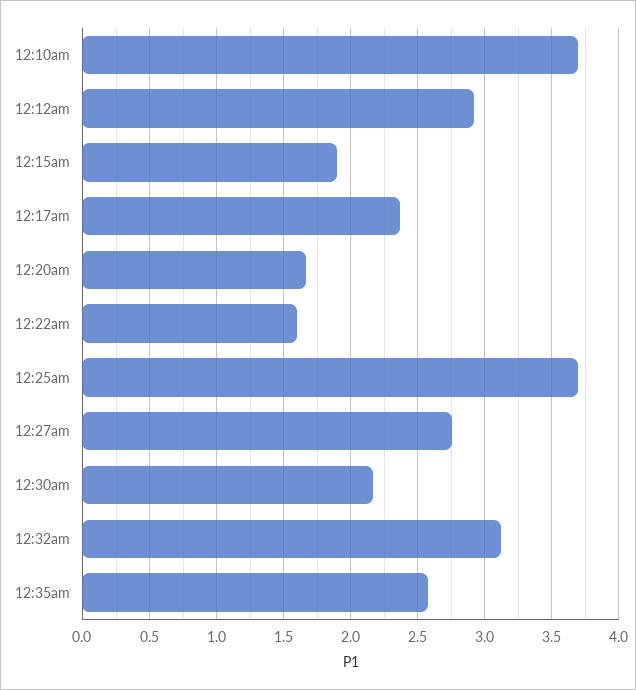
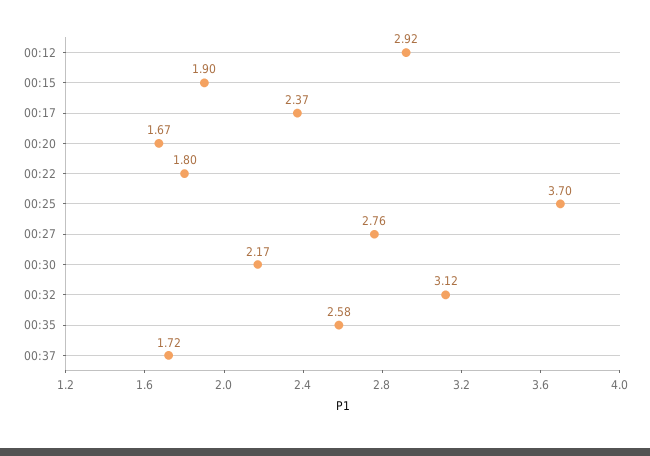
12:10am: 3.7 -> none
12:22am: 1.6 -> 1.8
00:37: none -> 1.72

